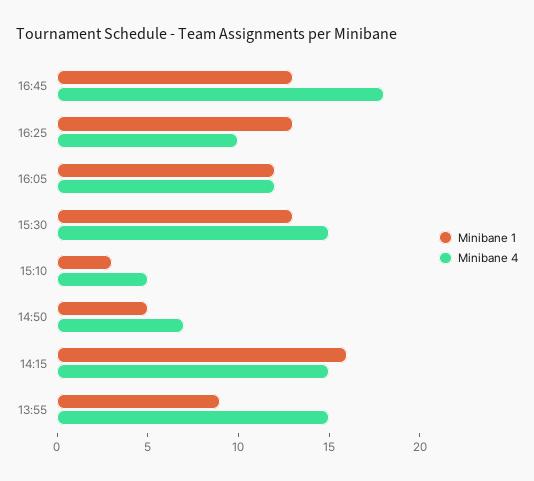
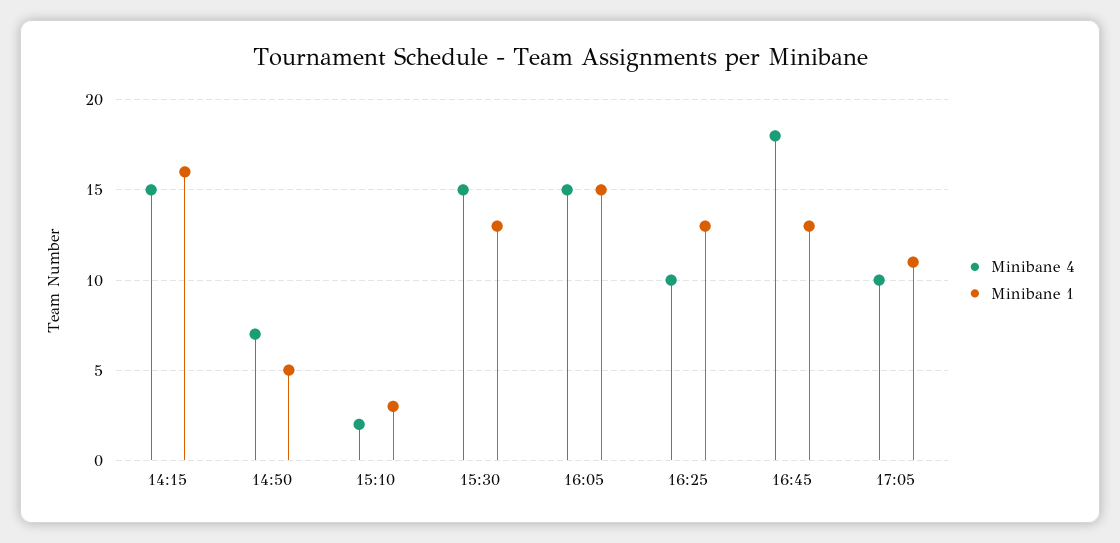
Minibane 1, 16:05: 12 -> 15
Minibane 4, 16:05: 12 -> 15
Minibane 4, 15:10: 5 -> 2
Minibane 1, 13:55: 9 -> none
Minibane 4, 13:55: 15 -> none
Minibane 4, 17:05: none -> 10
Minibane 1, 17:05: none -> 11

